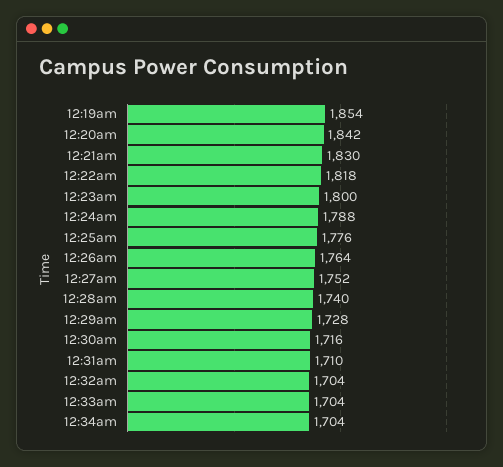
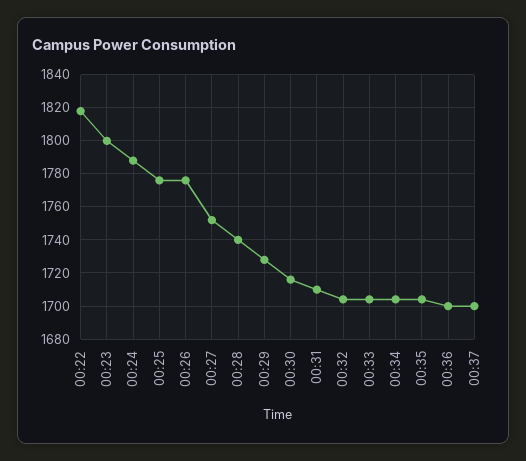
12:19am: 1854 -> none
12:20am: 1842 -> none
12:21am: 1830 -> none
12:26am: 1764 -> 1775
00:35: none -> 1705
00:36: none -> 1700
00:37: none -> 1700

